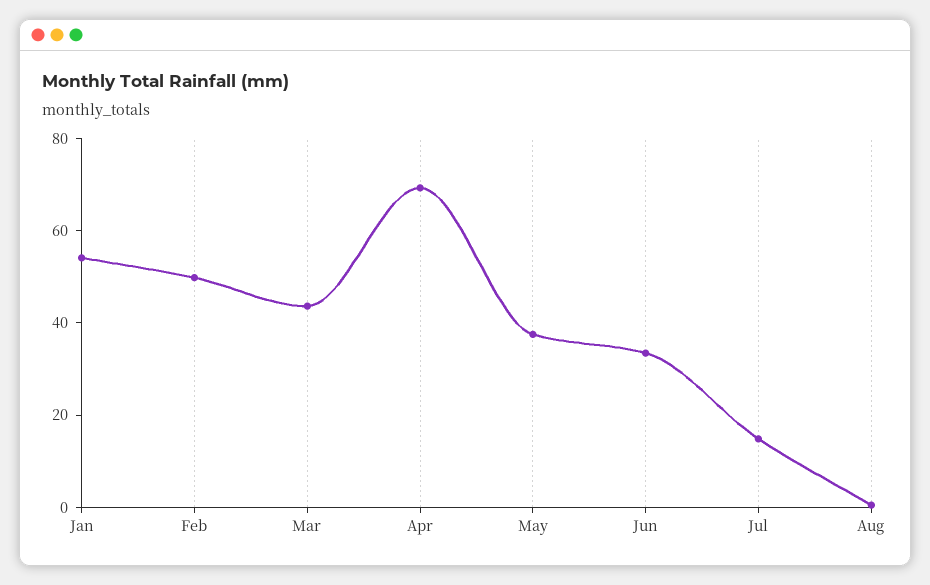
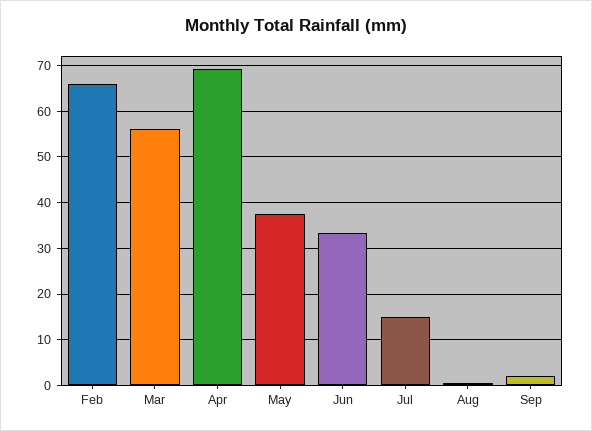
Jan: 55 -> none
Feb: 50 -> 66
Mar: 45 -> 56
Sep: none -> 2

